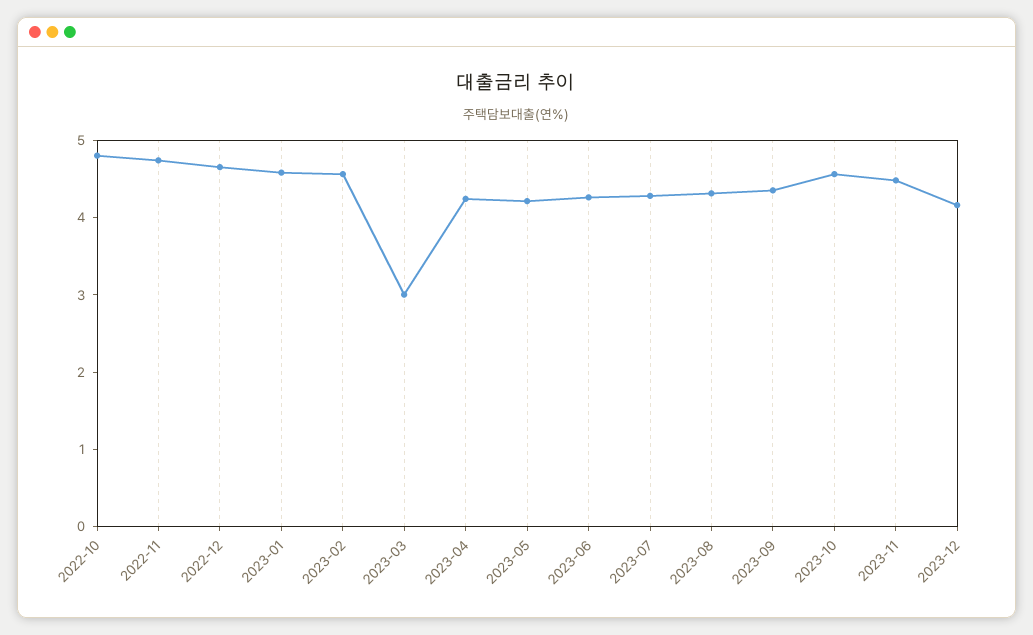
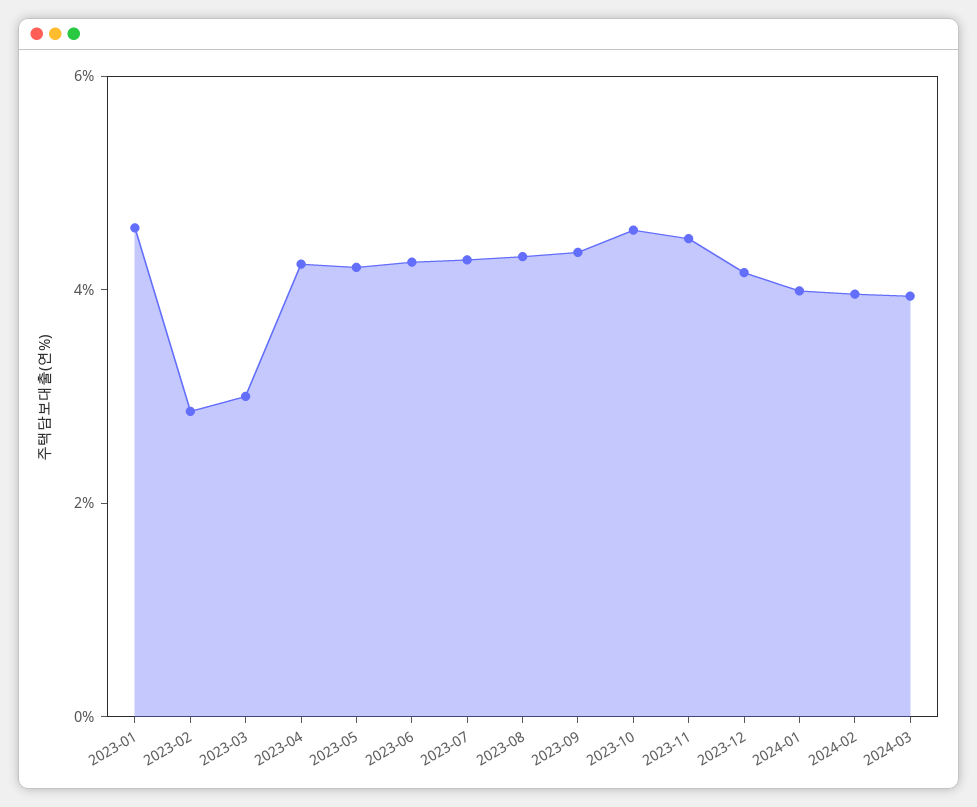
2022-10: 4.8 -> none
2022-11: 4.8 -> none
2022-12: 4.6 -> none
2023-02: 4.6 -> 3
2024-01: none -> 4
2024-02: none -> 4
2024-03: none -> 4

